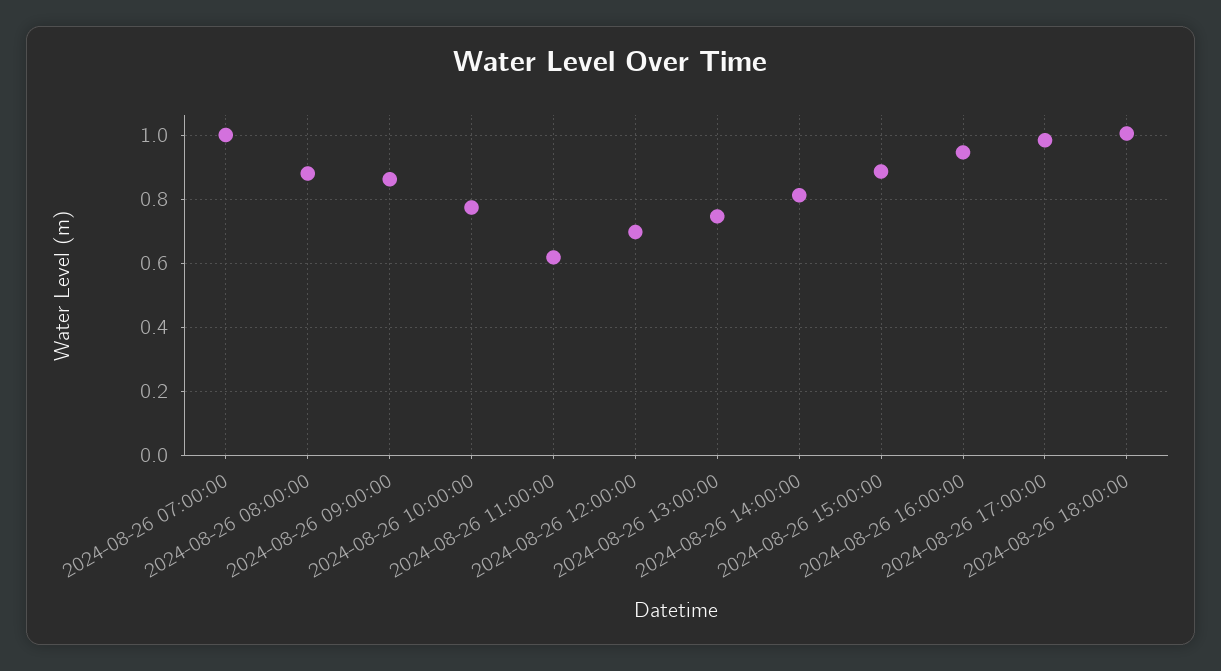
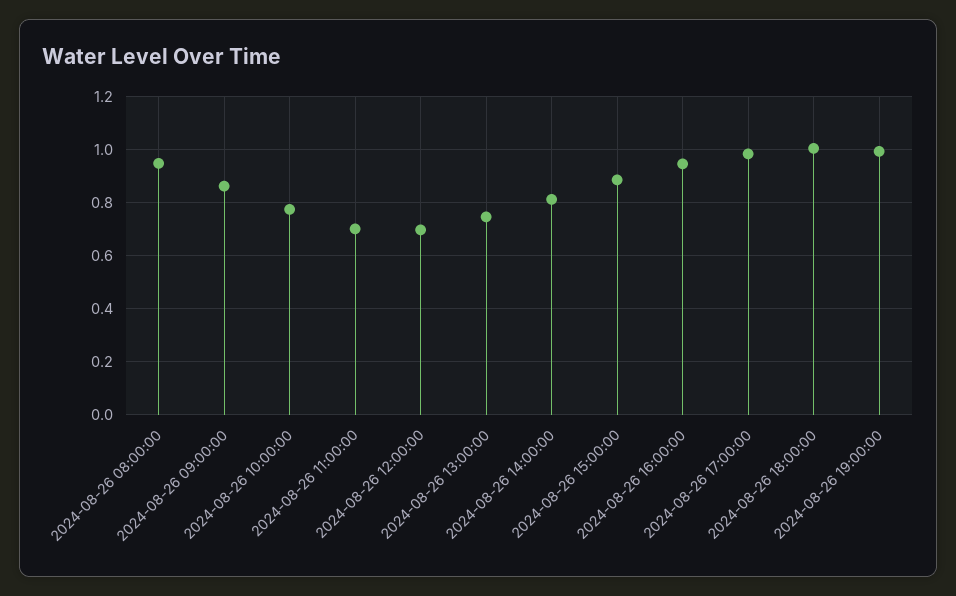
2024-08-26 07:00:00: 1 -> none
2024-08-26 08:00:00: 0.88 -> 0.95
2024-08-26 11:00:00: 0.62 -> 0.7
2024-08-26 19:00:00: none -> 1

